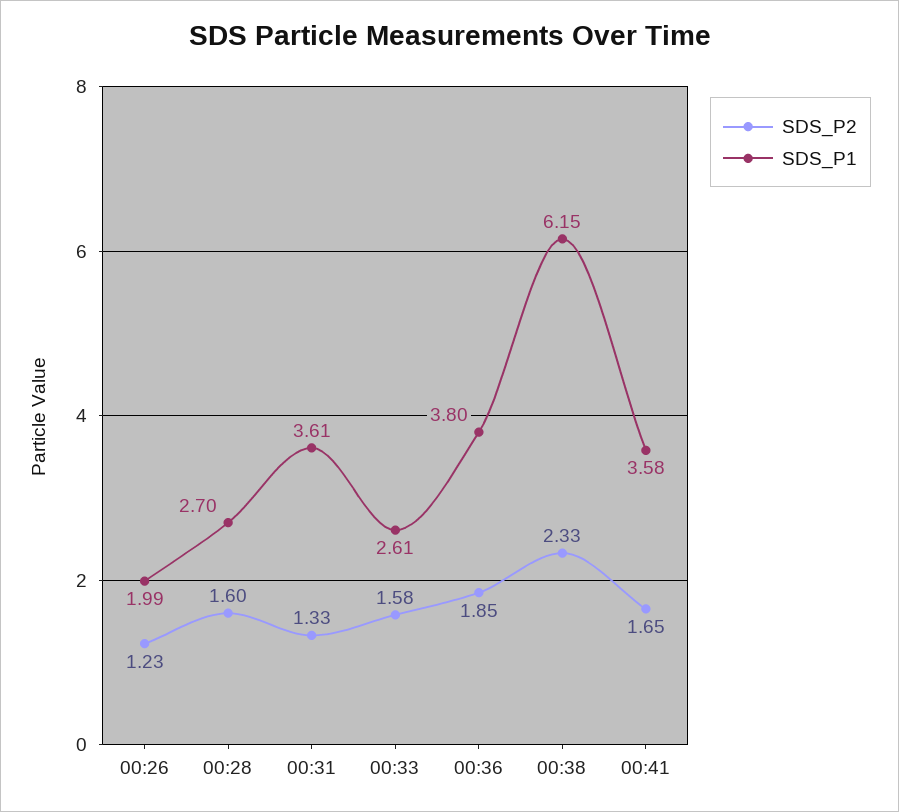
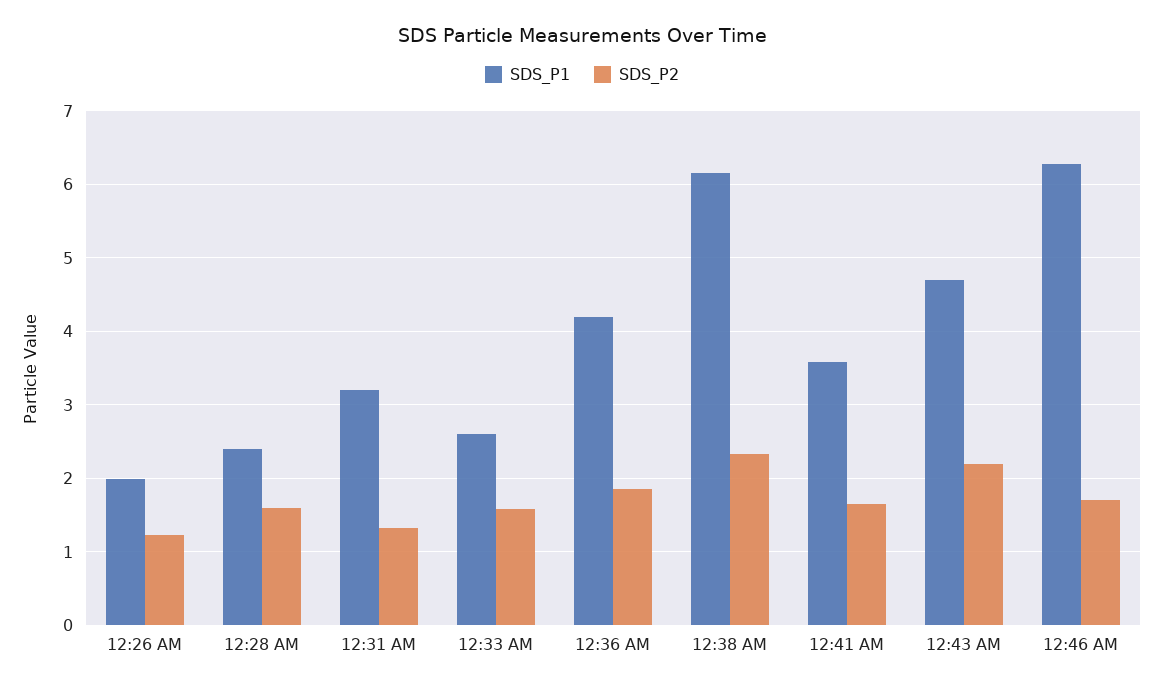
SDS_P1, 00:28: 2.7 -> 2.4
SDS_P1, 00:31: 3.61 -> 3.2
SDS_P1, 00:36: 3.8 -> 4.2
SDS_P1, 12:43 AM: none -> 4.7
SDS_P2, 12:43 AM: none -> 2.2
SDS_P1, 12:46 AM: none -> 6.3
SDS_P2, 12:46 AM: none -> 1.7

